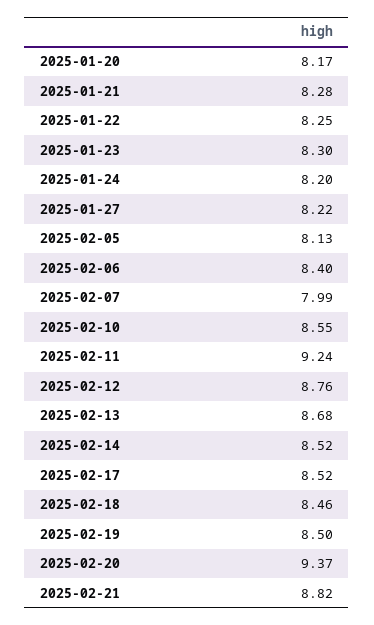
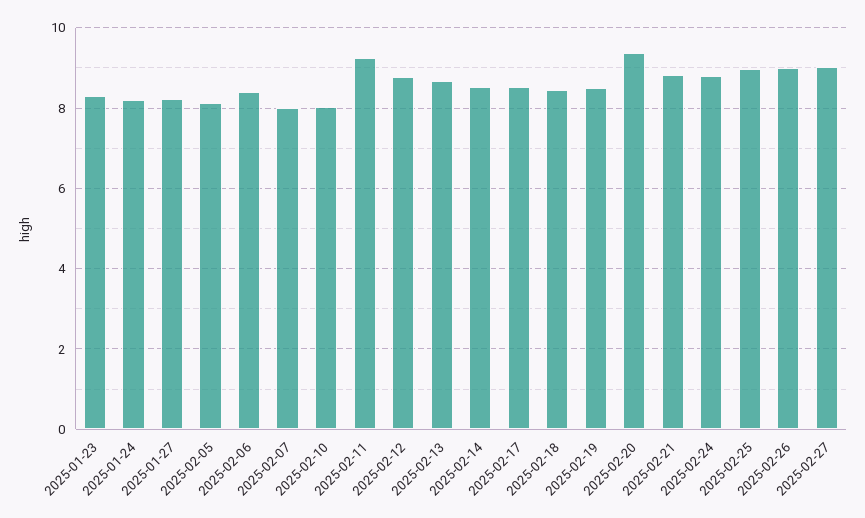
2025-01-20: 8.17 -> none
2025-01-21: 8.28 -> none
2025-01-22: 8.25 -> none
2025-02-10: 8.55 -> 8
2025-02-24: none -> 8.8
2025-02-25: none -> 9
2025-02-26: none -> 9
2025-02-27: none -> 9

